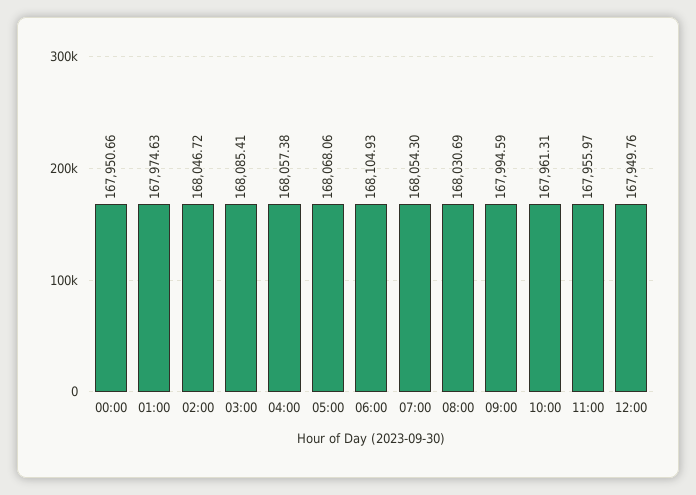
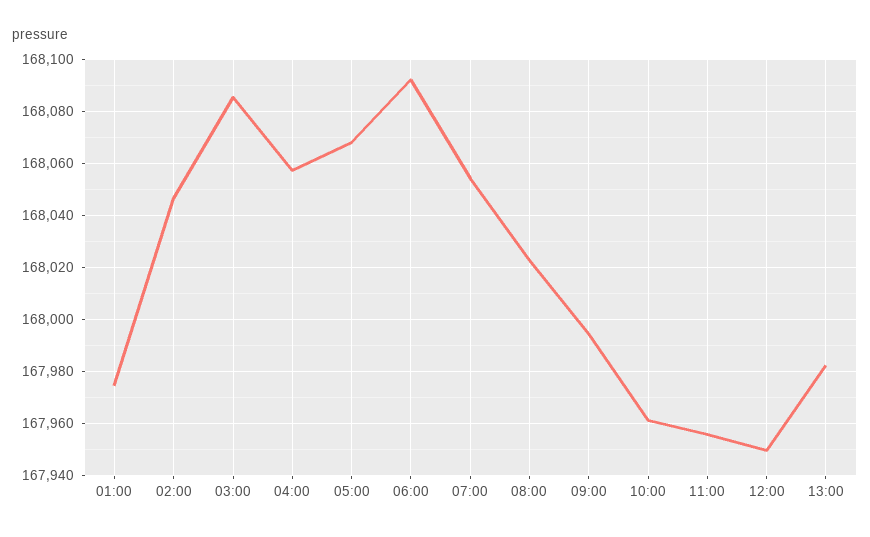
00:00: 167950.66 -> none
06:00: 168104.93 -> 168092.5
08:00: 168030.69 -> 168022.5
13:00: none -> 167982.5

